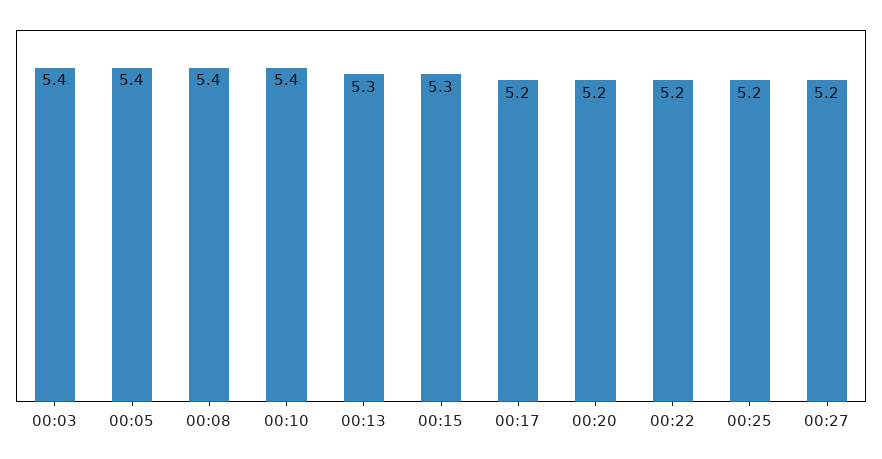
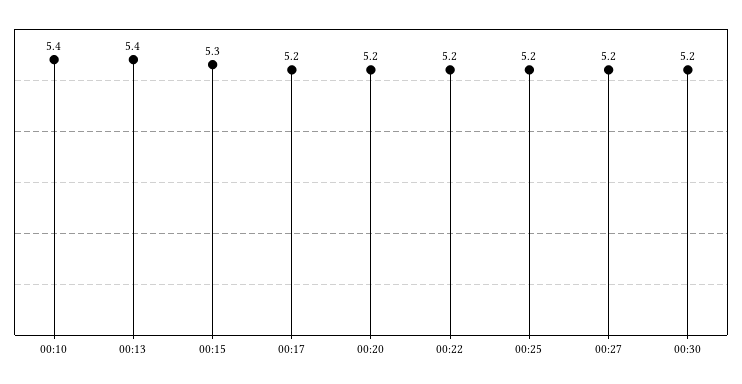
00:03: 5.4 -> none
00:05: 5.4 -> none
00:08: 5.4 -> none
00:13: 5.3 -> 5.4
00:30: none -> 5.2

